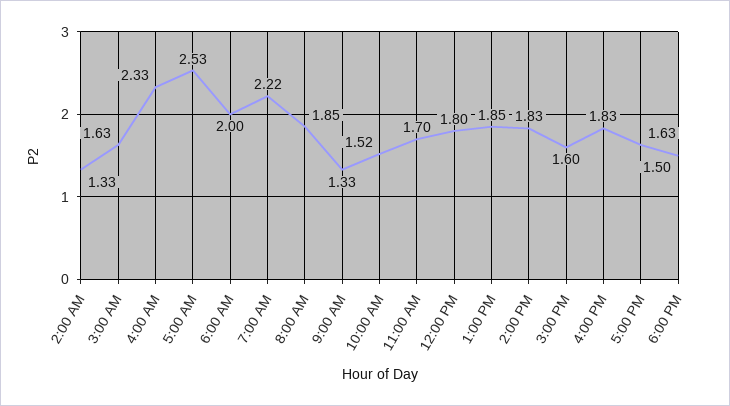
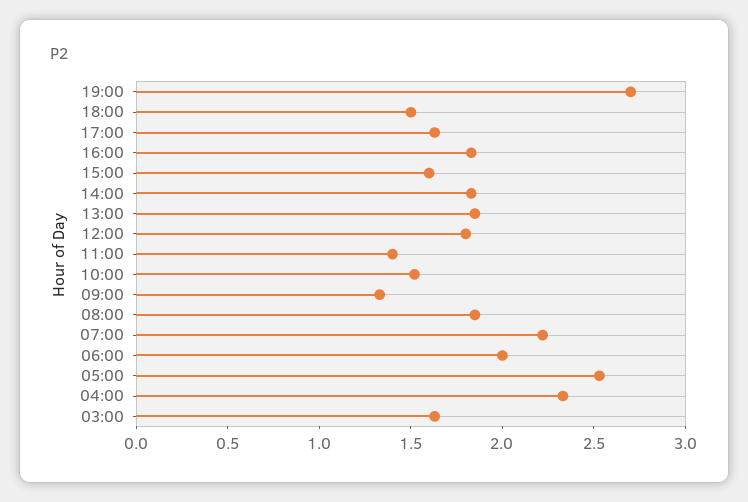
2:00 AM: 1.33 -> none
11:00 AM: 1.7 -> 1.4
19:00: none -> 2.7

